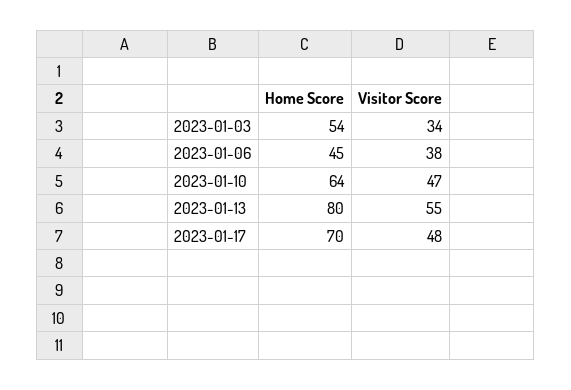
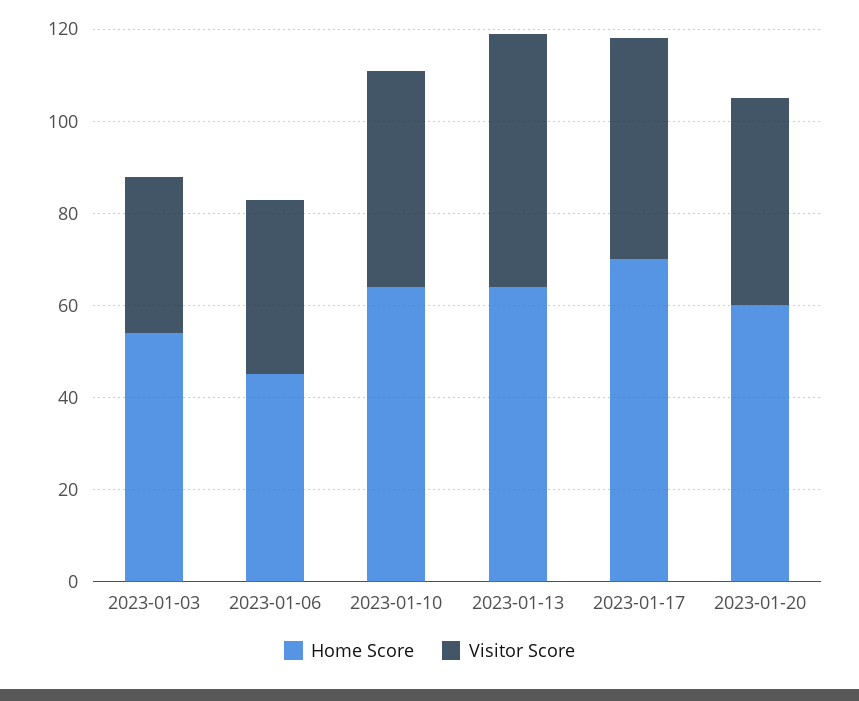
Home Score, 2023-01-13: 80 -> 65
Home Score, 2023-01-20: none -> 60
Visitor Score, 2023-01-20: none -> 45

